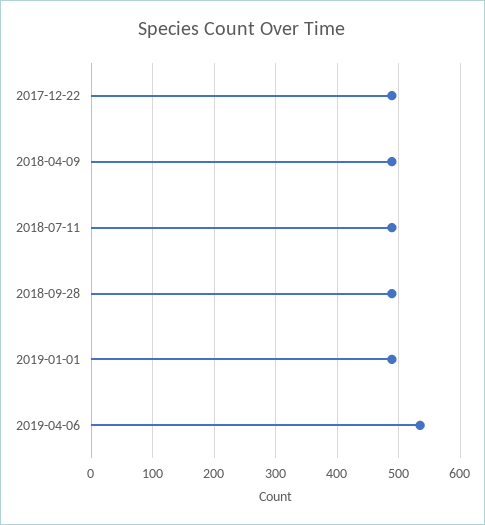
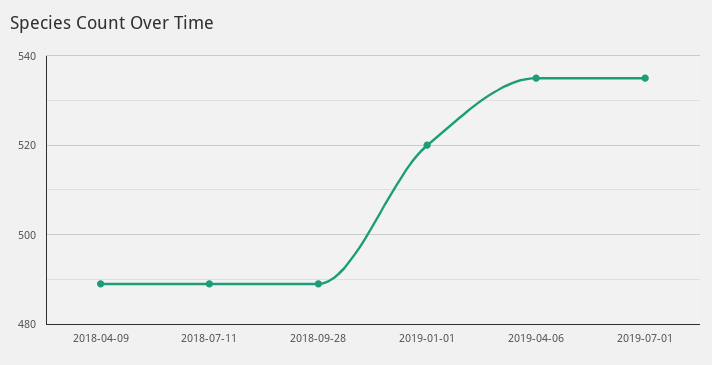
2017-12-22: 490 -> none
2019-01-01: 490 -> 520
2019-07-01: none -> 535

